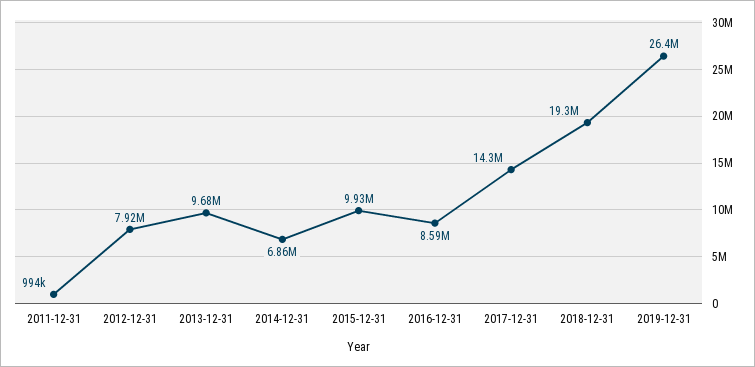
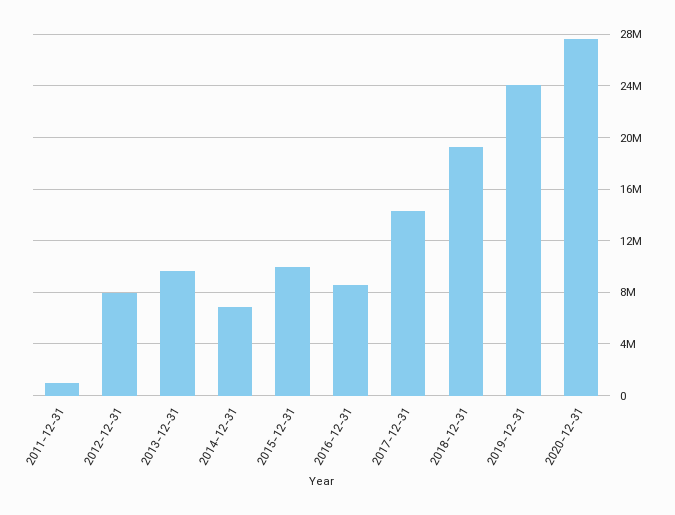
2019-12-31: 26400000 -> 24000000
2020-12-31: none -> 27500000

